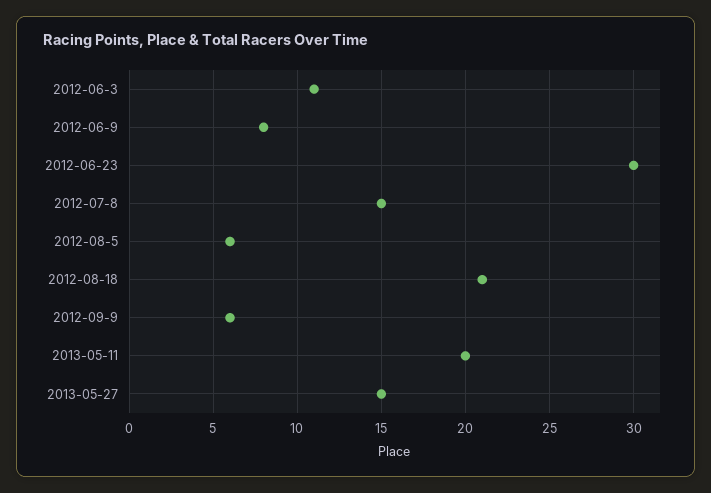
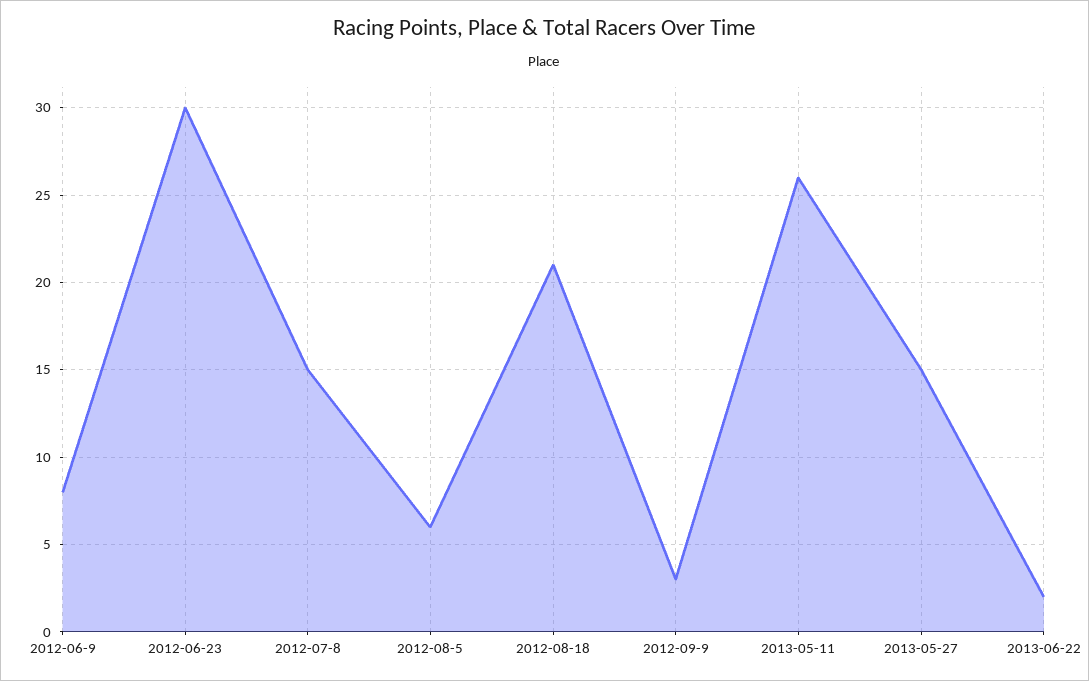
2012-06-3: 11 -> none
2012-09-9: 6 -> 3
2013-05-11: 20 -> 26
2013-06-22: none -> 2

